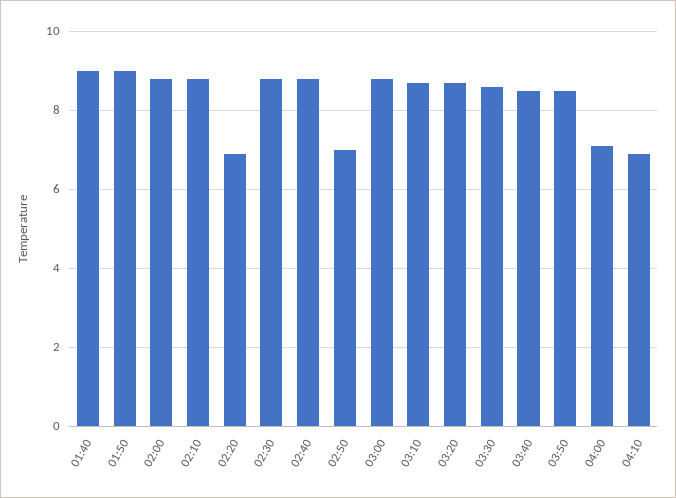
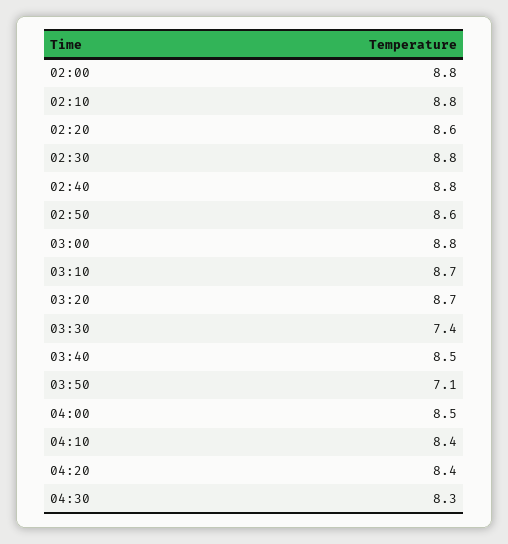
01:40: 9 -> none
01:50: 9 -> none
02:20: 7 -> 8.6
02:50: 7 -> 8.6
03:30: 8.5 -> 7.4
03:50: 8.5 -> 7.1
04:00: 7 -> 8.5
04:10: 7 -> 8.4
04:20: none -> 8.4
04:30: none -> 8.3

